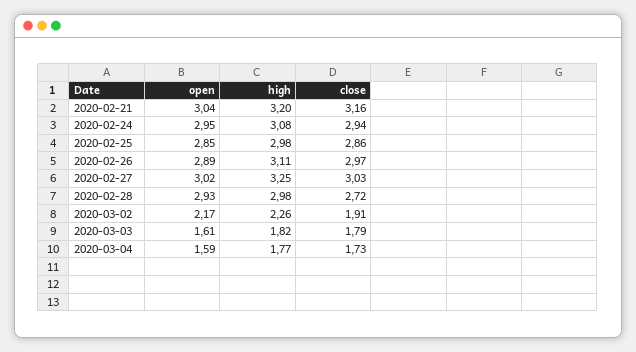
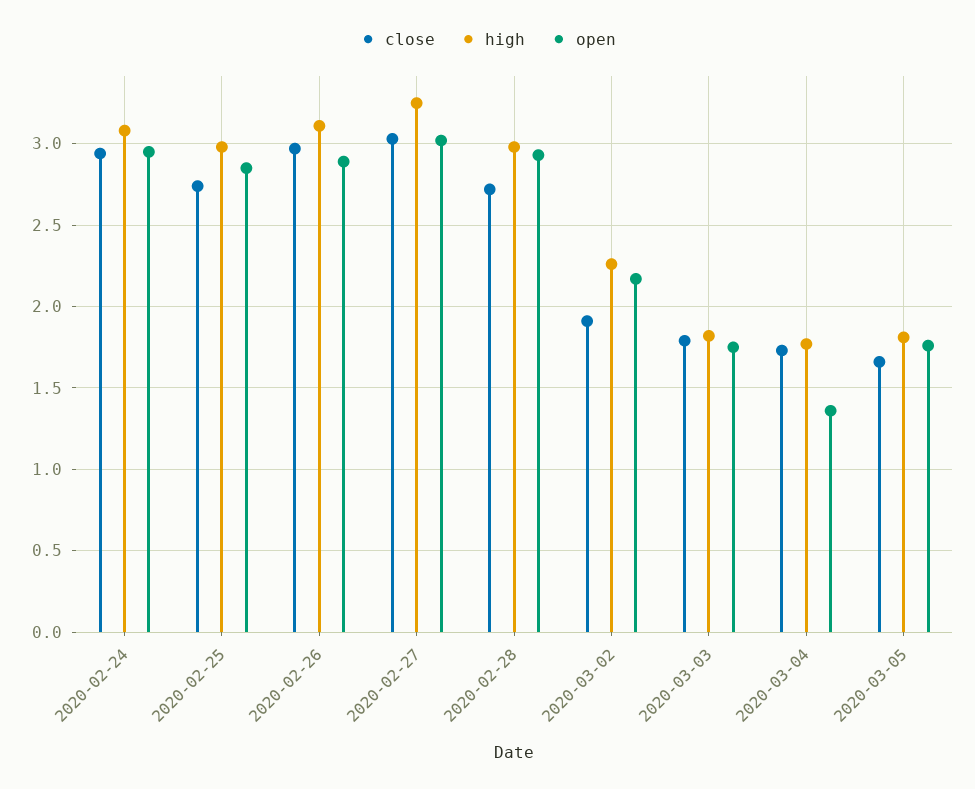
open, 2020-02-21: 3.04 -> none
high, 2020-02-21: 3.2 -> none
close, 2020-02-21: 3.16 -> none
close, 2020-02-25: 2.86 -> 2.75
open, 2020-03-03: 1.61 -> 1.75
open, 2020-03-04: 1.59 -> 1.35
close, 2020-03-05: none -> 1.65
high, 2020-03-05: none -> 1.8
open, 2020-03-05: none -> 1.75

